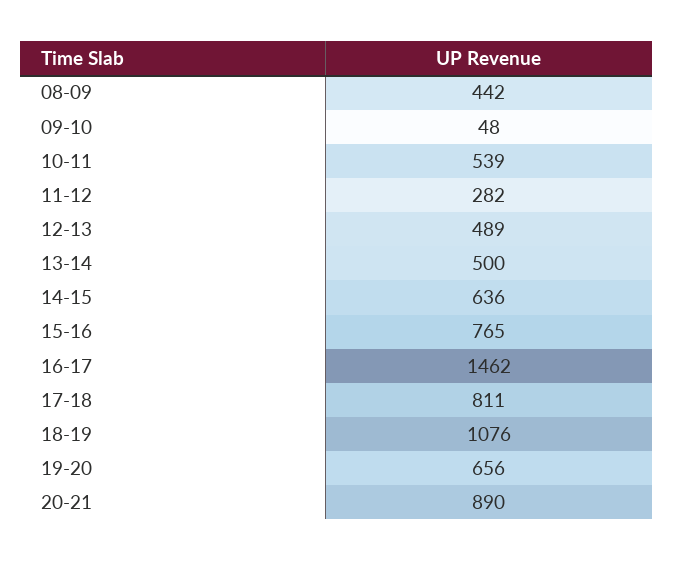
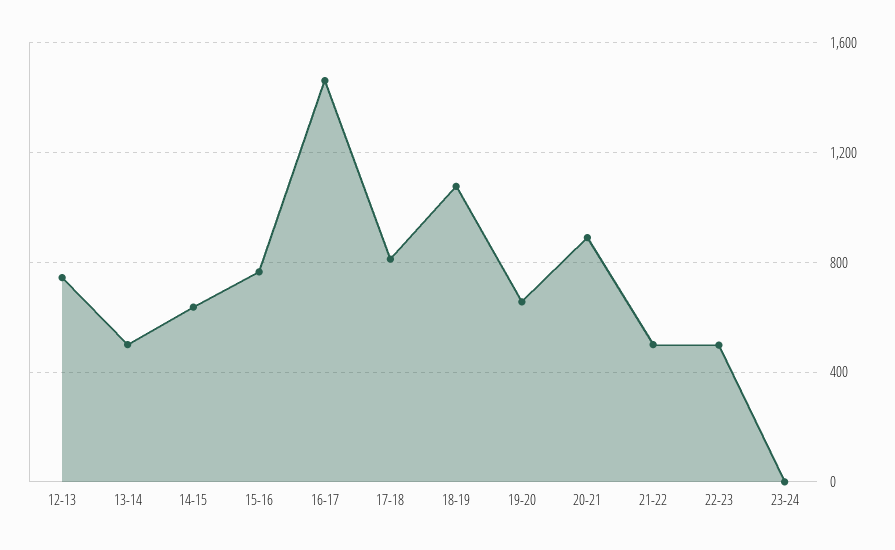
08-09: 442 -> none
09-10: 48 -> none
10-11: 539 -> none
11-12: 282 -> none
12-13: 489 -> 750
21-22: none -> 500
22-23: none -> 500
23-24: none -> 0

